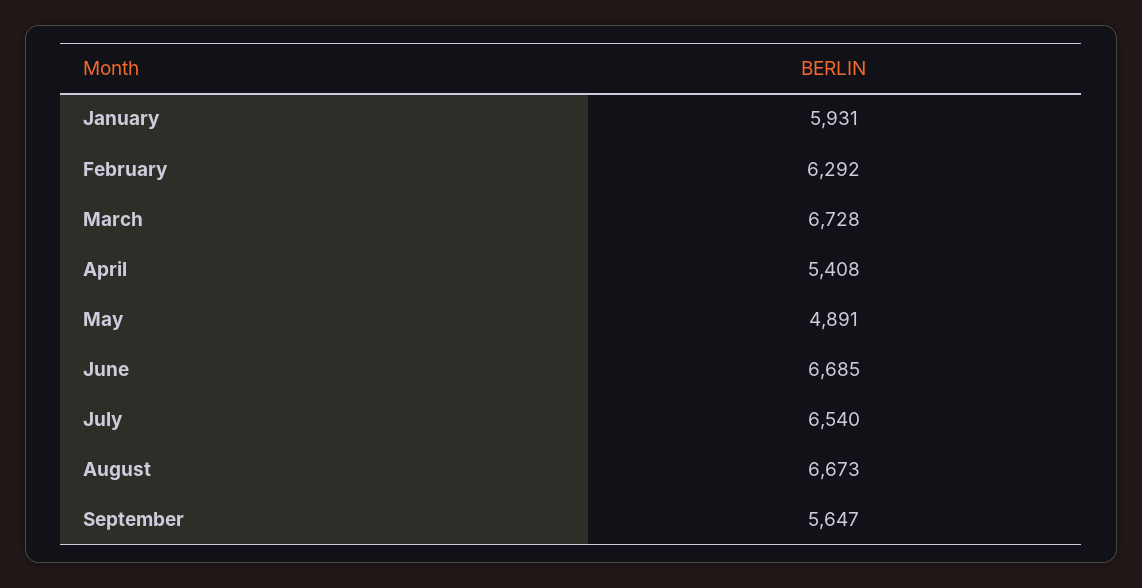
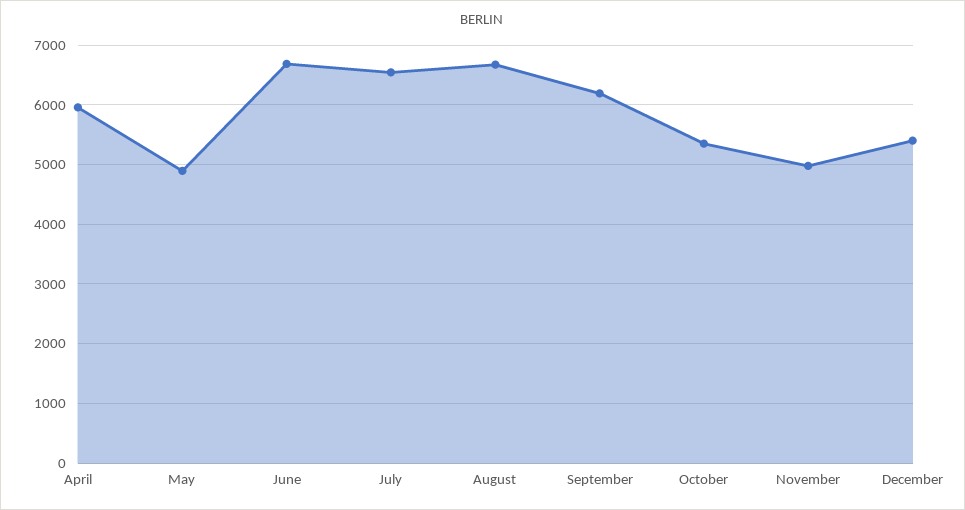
January: 5931 -> none
February: 6292 -> none
March: 6728 -> none
April: 5408 -> 6000
September: 5647 -> 6200
October: none -> 5400
November: none -> 5000
December: none -> 5400

